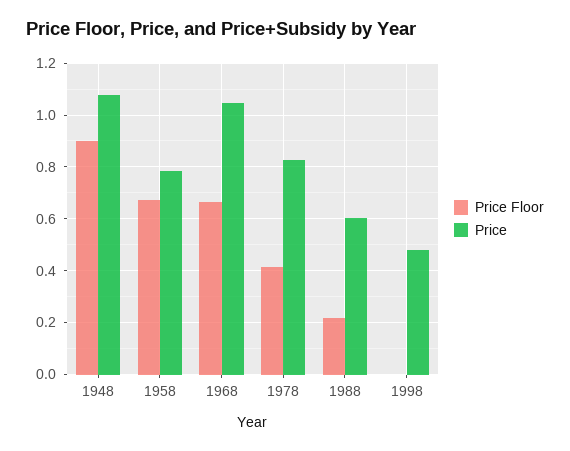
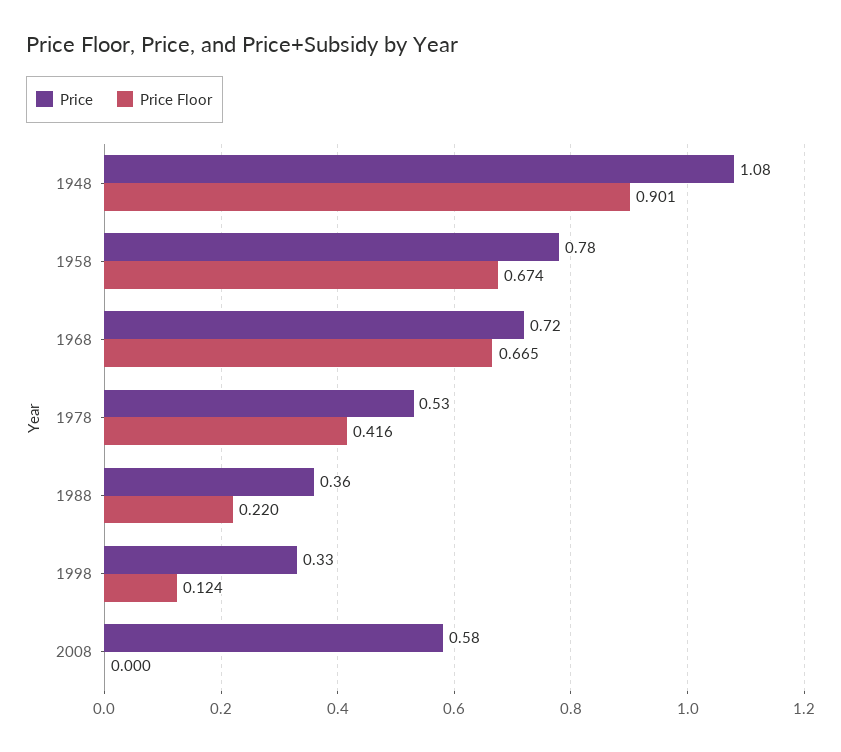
Price, 1968: 1.05 -> 0.72
Price, 1978: 0.825 -> 0.53
Price, 1988: 0.6 -> 0.36
Price Floor, 1998: 0 -> 0.124
Price, 1998: 0.475 -> 0.33
Price, 2008: none -> 0.58
Price Floor, 2008: none -> 0

